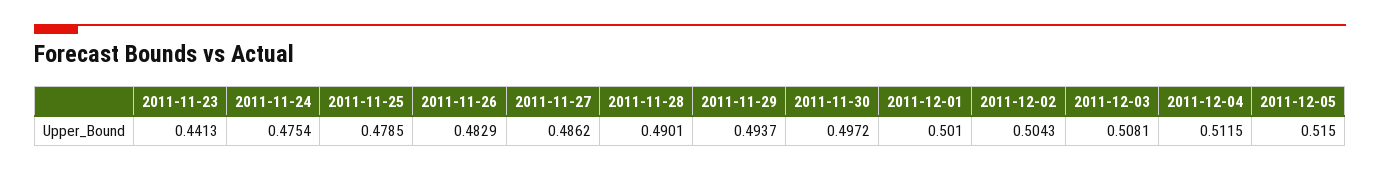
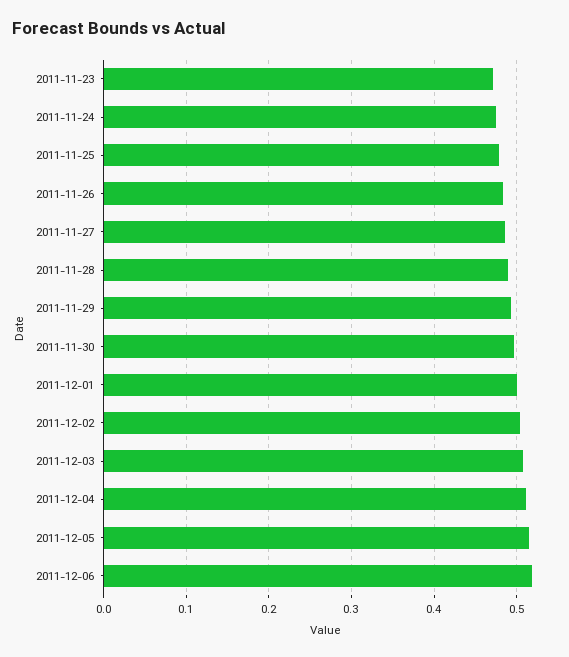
2011-11-23: 0.4413 -> 0.47
2011-12-06: none -> 0.52

